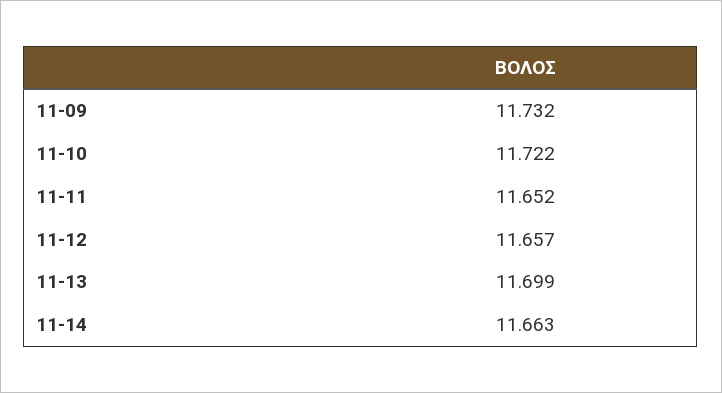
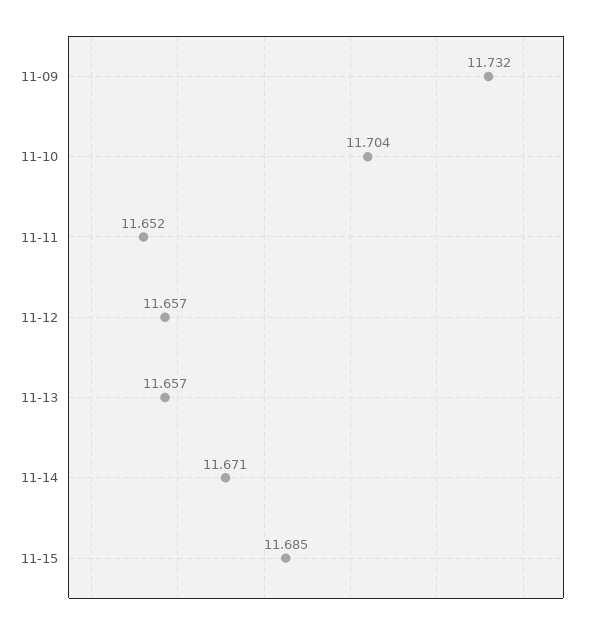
11-10: 11.722 -> 11.704
11-13: 11.699 -> 11.657
11-14: 11.663 -> 11.671
11-15: none -> 11.685

